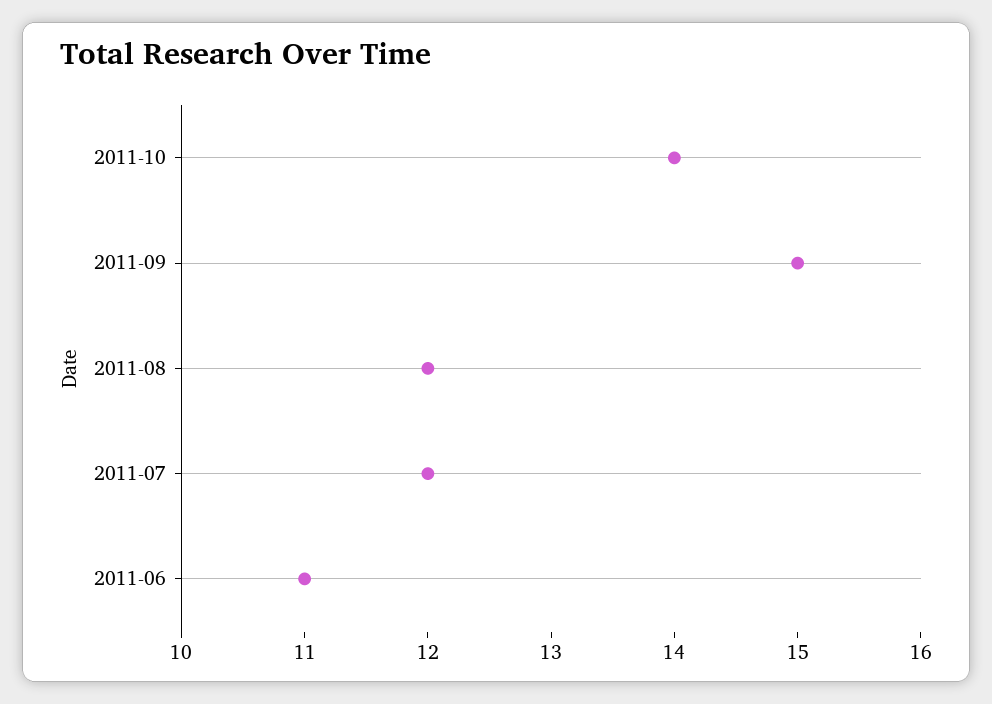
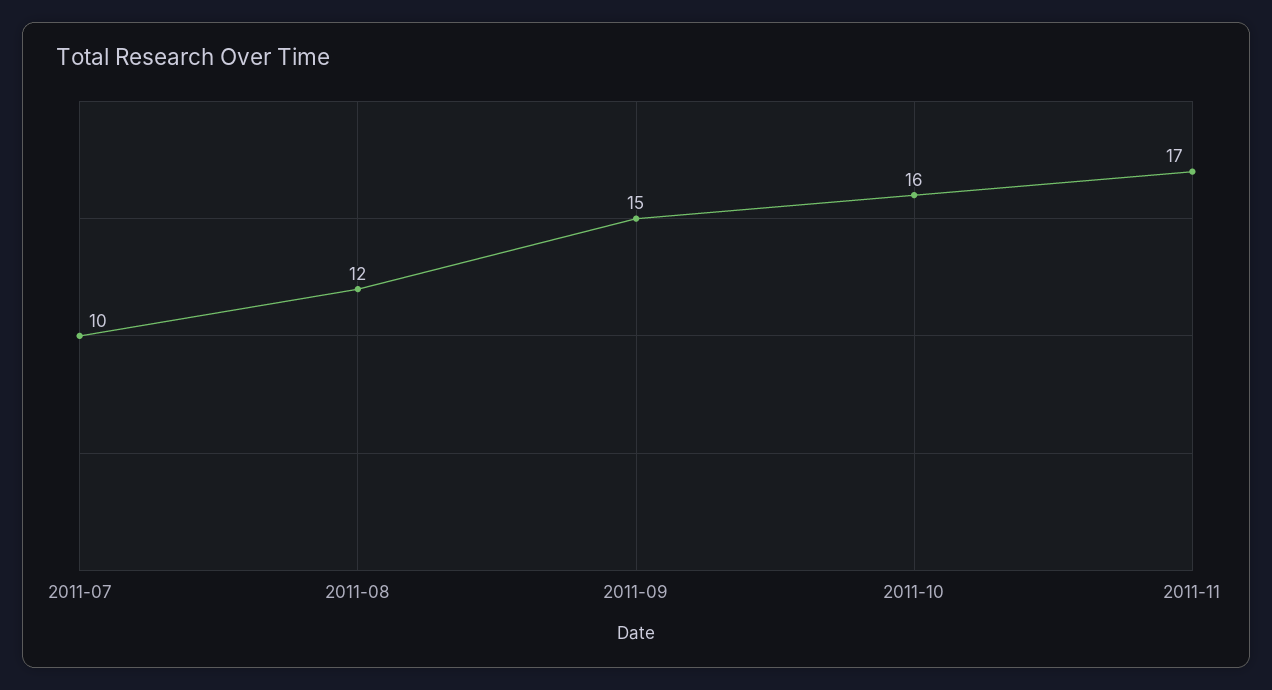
2011-10: 14 -> 16
2011-07: 12 -> 10
2011-06: 11 -> none
2011-11: none -> 17

